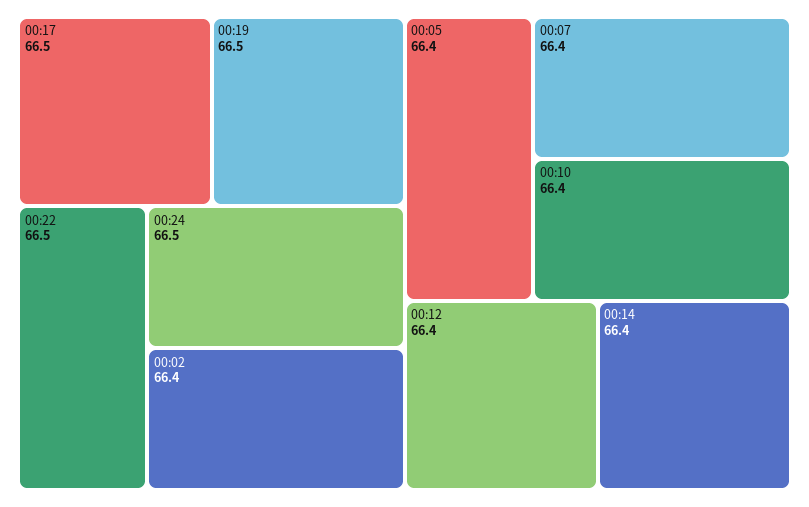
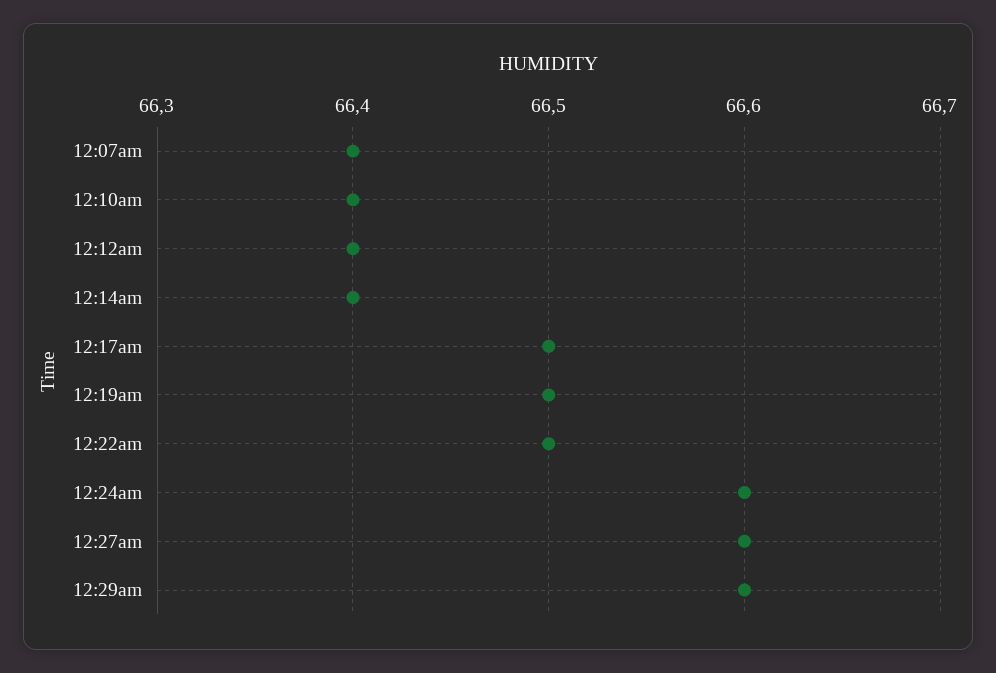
00:24: 66.5 -> 66.6
00:02: 66.4 -> none
00:05: 66.4 -> none
12:27am: none -> 66.6
12:29am: none -> 66.6

